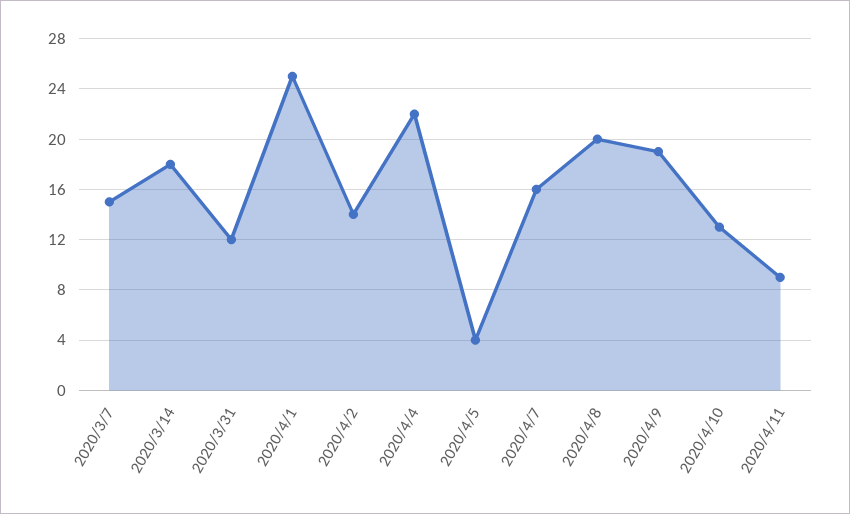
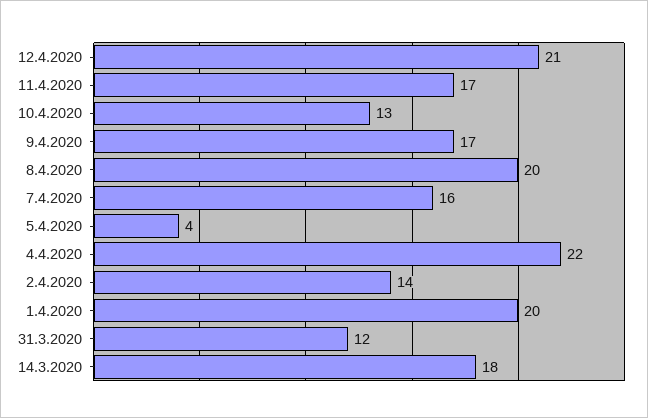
2020/3/7: 15 -> none
2020/4/1: 25 -> 20
2020/4/9: 19 -> 17
2020/4/11: 9 -> 17
12.4.2020: none -> 21

